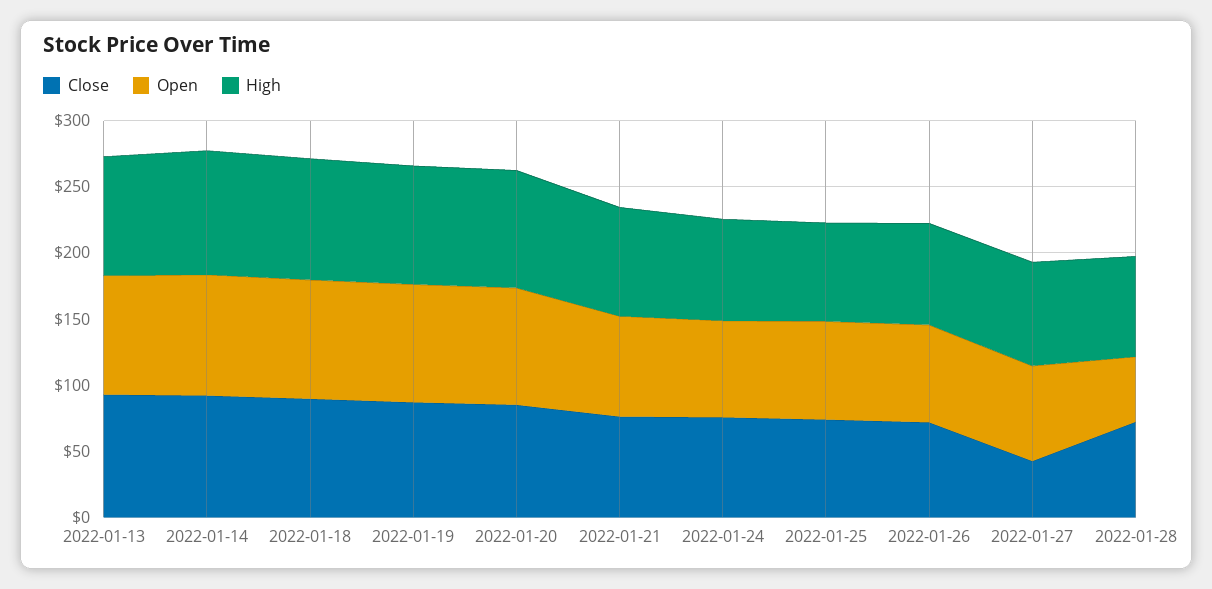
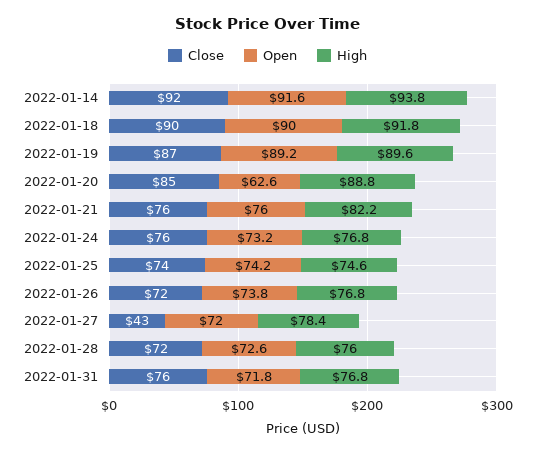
Close, 2022-01-13: 90 -> none
Open, 2022-01-13: 90 -> none
High, 2022-01-13: 90 -> none
Open, 2022-01-20: 90 -> 62.6
Open, 2022-01-28: 50 -> 72.6
Close, 2022-01-31: none -> 76
Open, 2022-01-31: none -> 71.8
High, 2022-01-31: none -> 76.8

